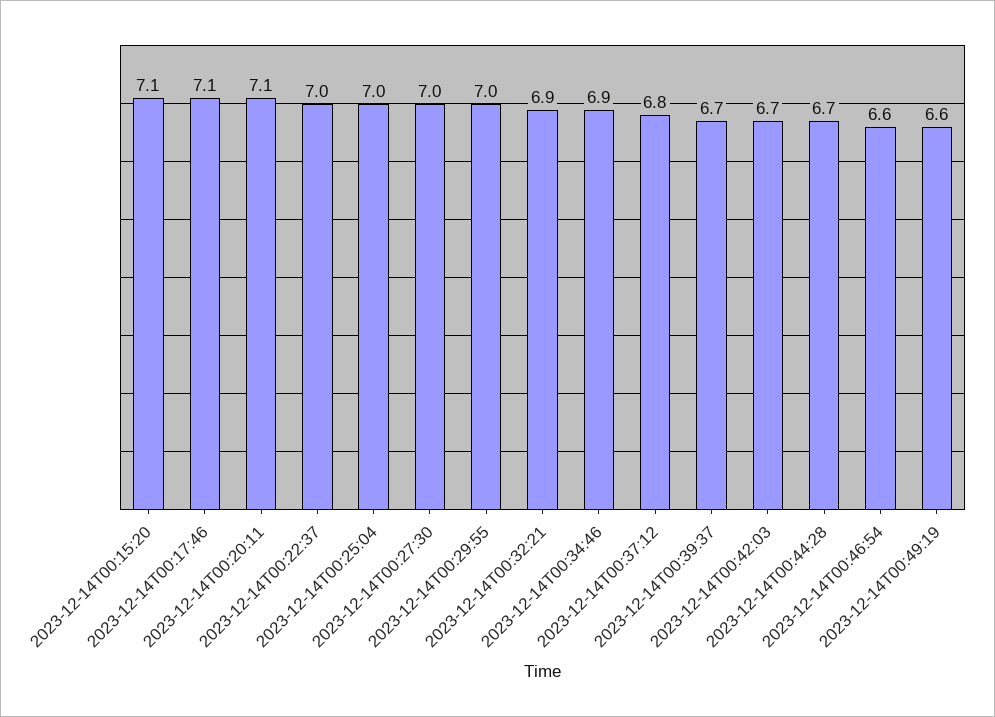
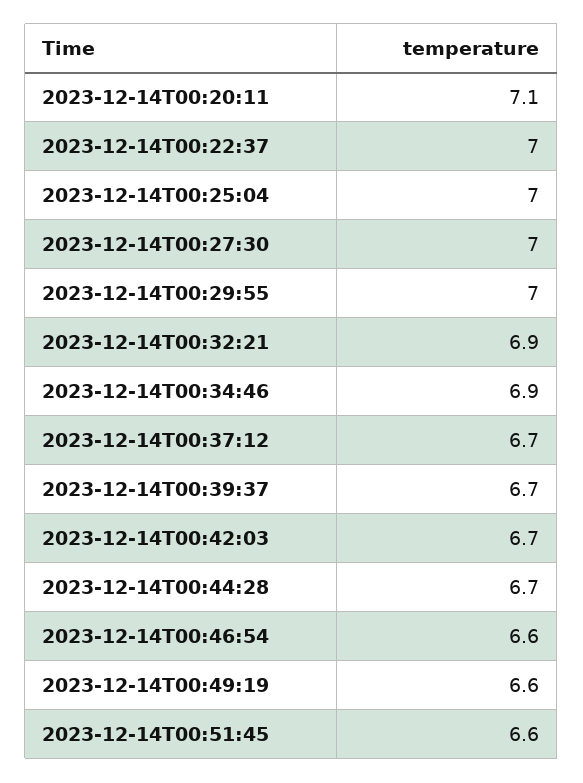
2023-12-14T00:15:20: 7.1 -> none
2023-12-14T00:17:46: 7.1 -> none
2023-12-14T00:37:12: 6.8 -> 6.7
2023-12-14T00:51:45: none -> 6.6

